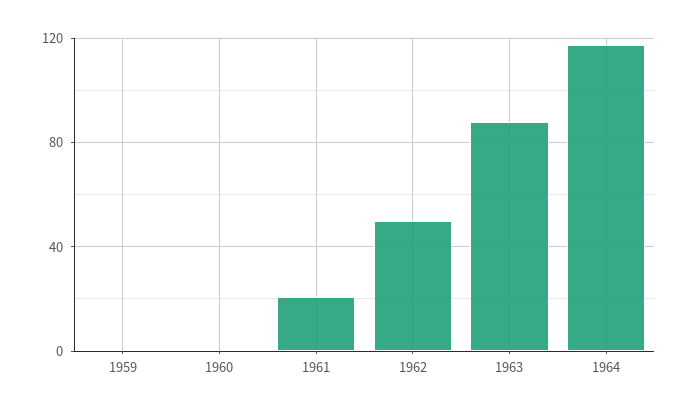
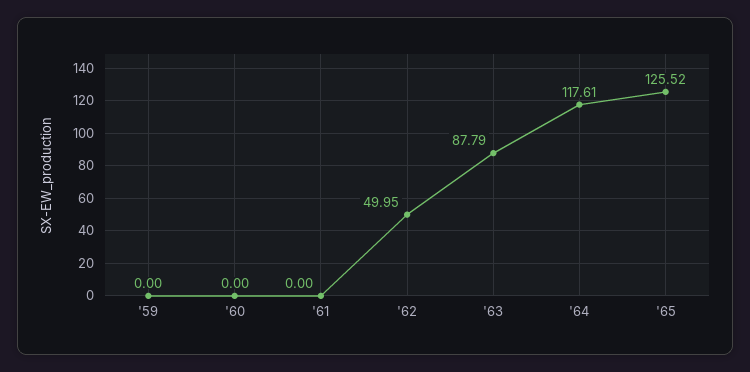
1961: 20 -> 0
'65: none -> 125.52

